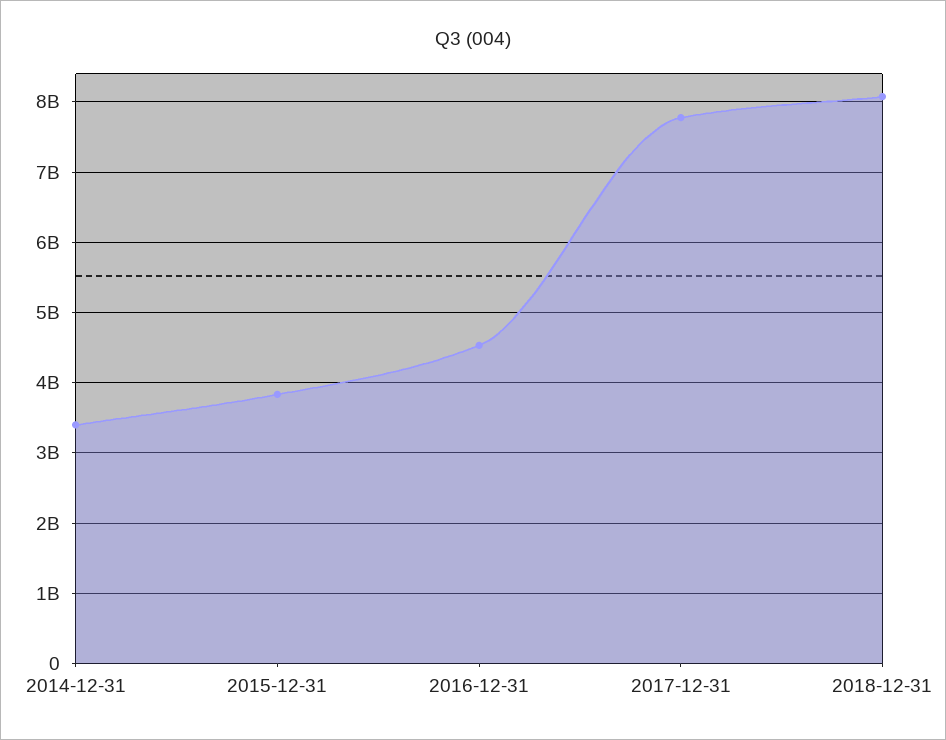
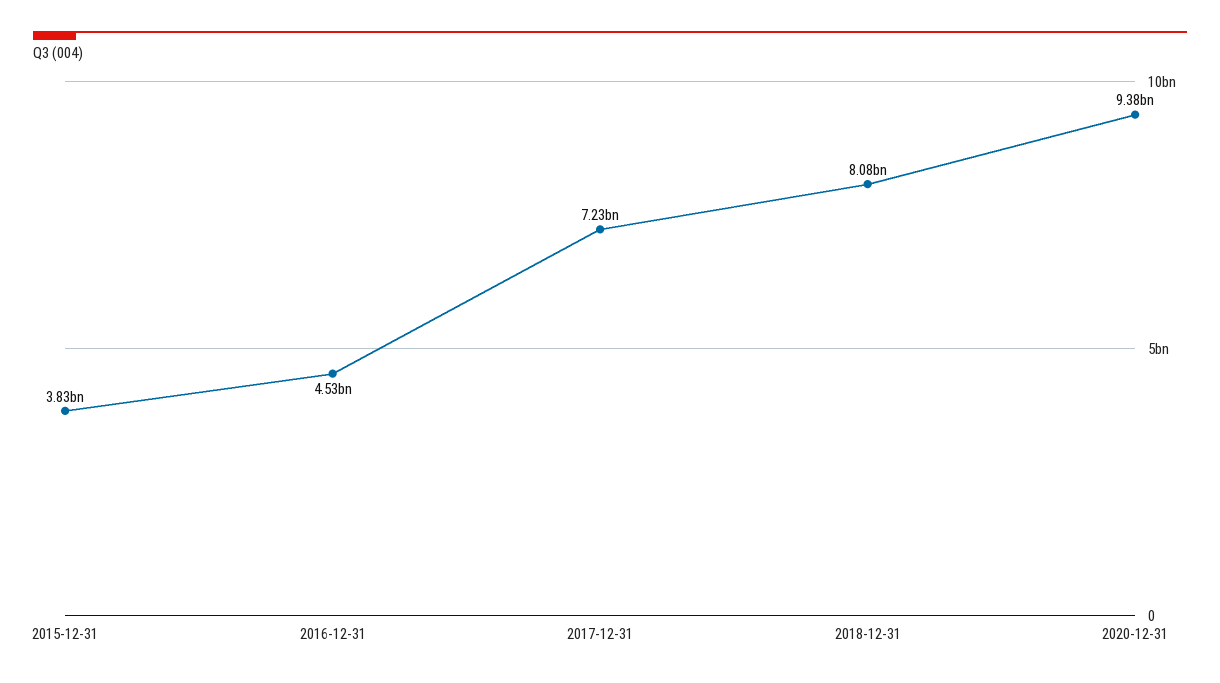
2014-12-31: 3400000000 -> none
2017-12-31: 7800000000 -> 7230000000
2020-12-31: none -> 9380000000

